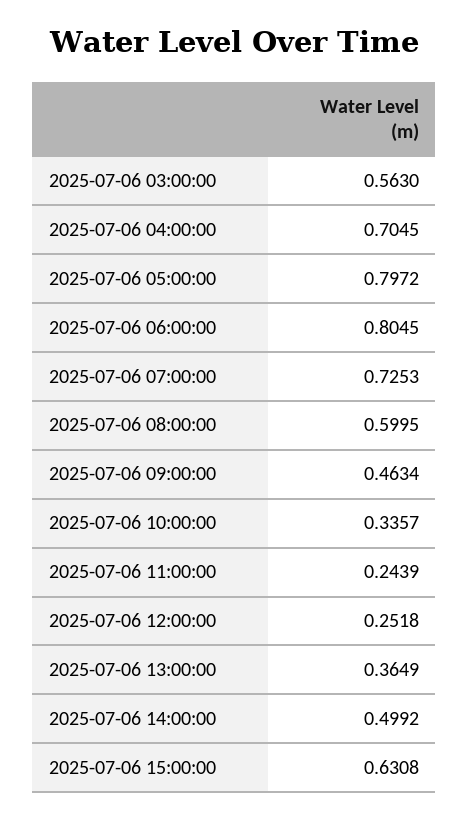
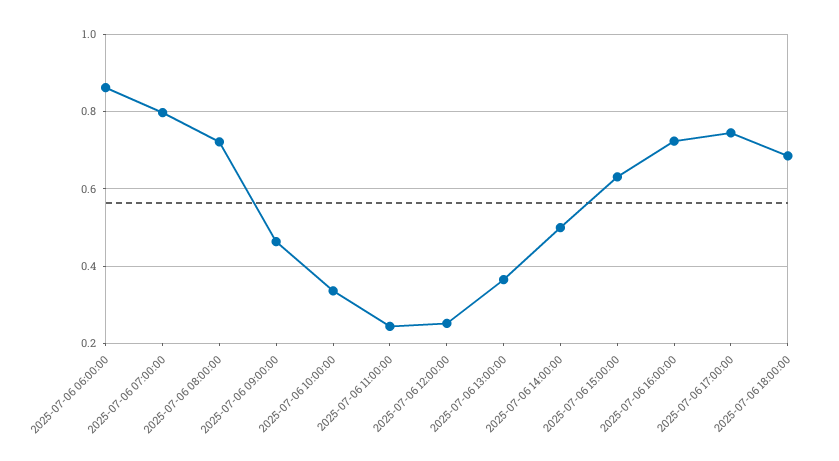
2025-07-06 03:00:00: 0.563 -> none
2025-07-06 04:00:00: 0.7045 -> none
2025-07-06 05:00:00: 0.7972 -> none
2025-07-06 06:00:00: 0.8045 -> 0.86
2025-07-06 07:00:00: 0.7253 -> 0.8
2025-07-06 08:00:00: 0.5995 -> 0.72
2025-07-06 16:00:00: none -> 0.72
2025-07-06 17:00:00: none -> 0.74
2025-07-06 18:00:00: none -> 0.68

